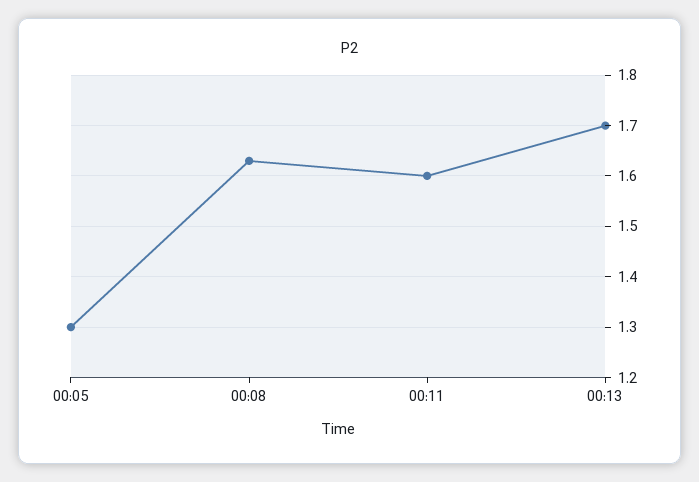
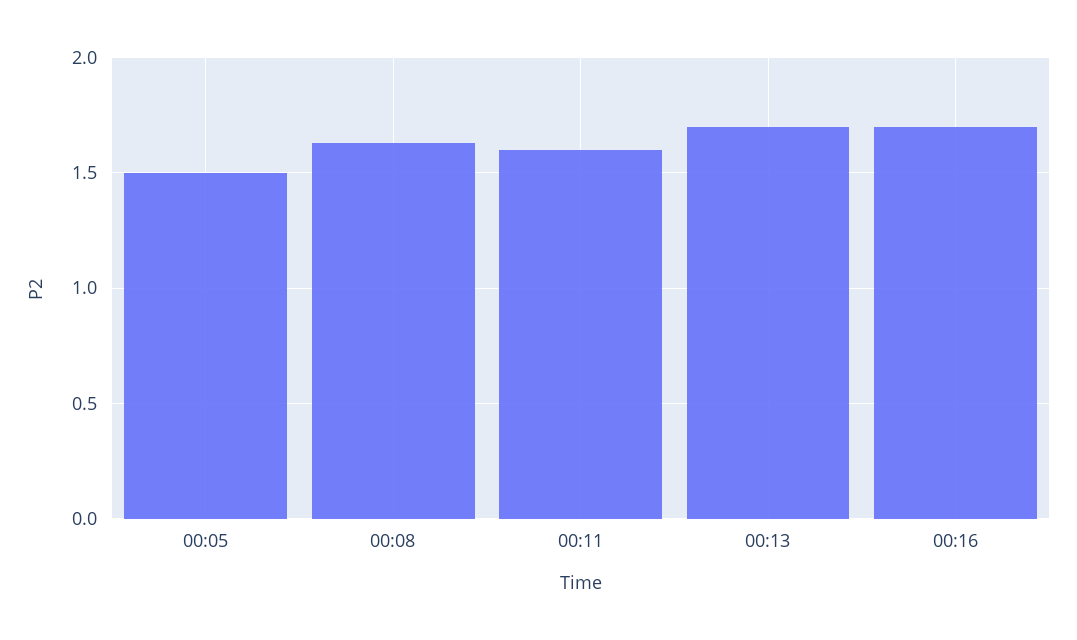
00:05: 1.3 -> 1.5
00:16: none -> 1.7

